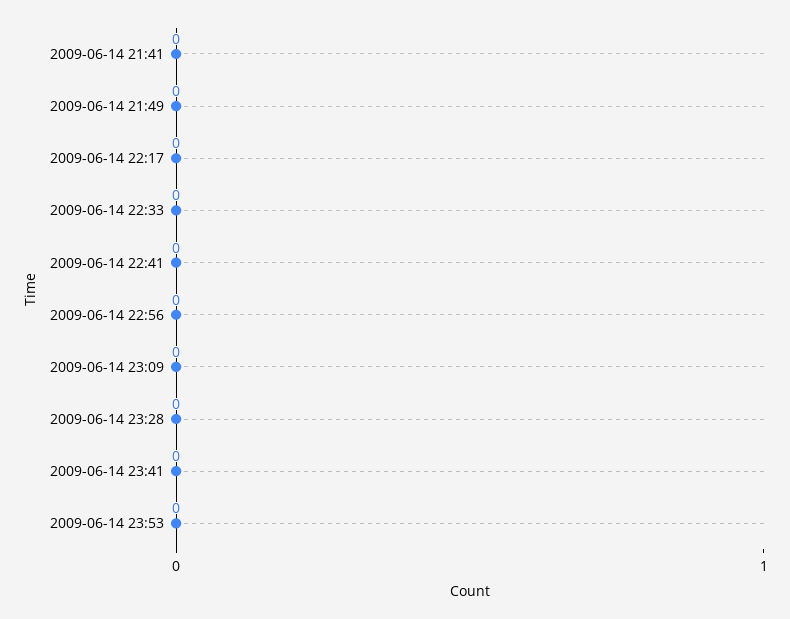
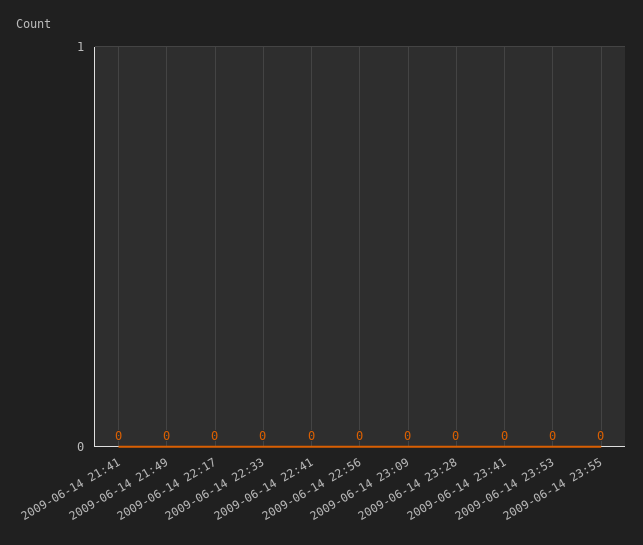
2009-06-14 23:55: none -> 0

